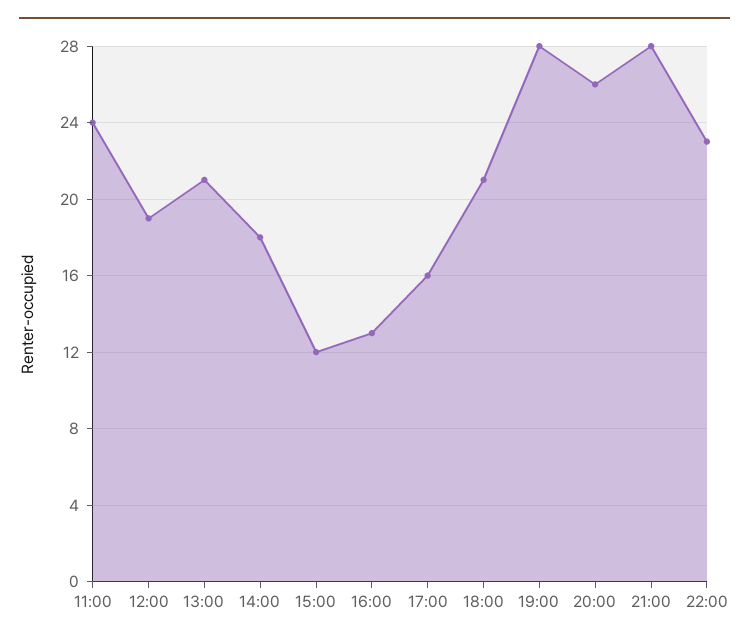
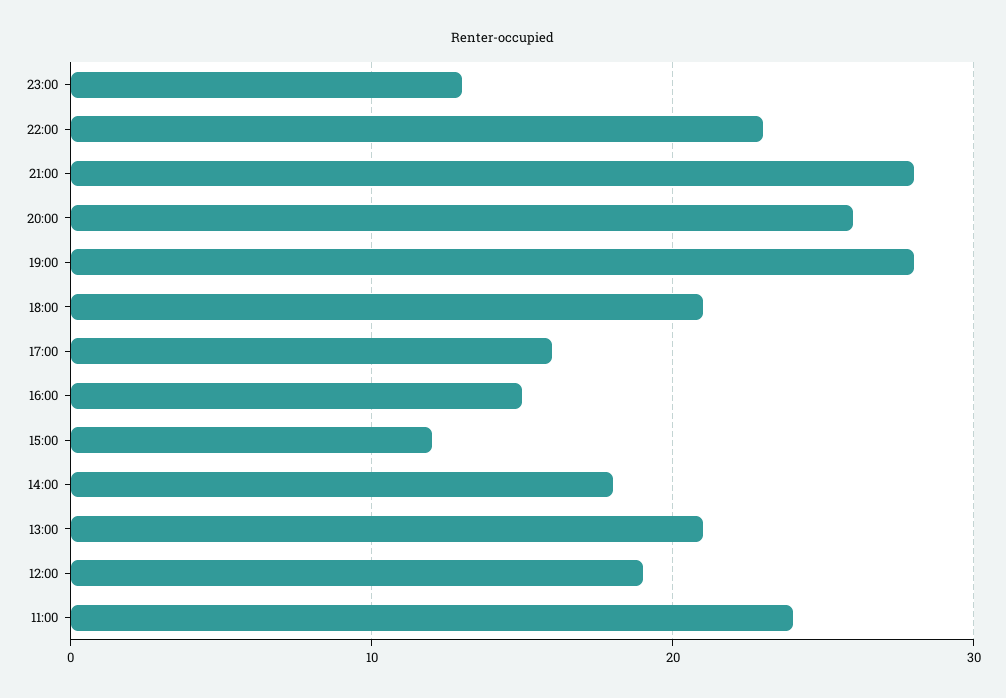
16:00: 13 -> 15
23:00: none -> 13

